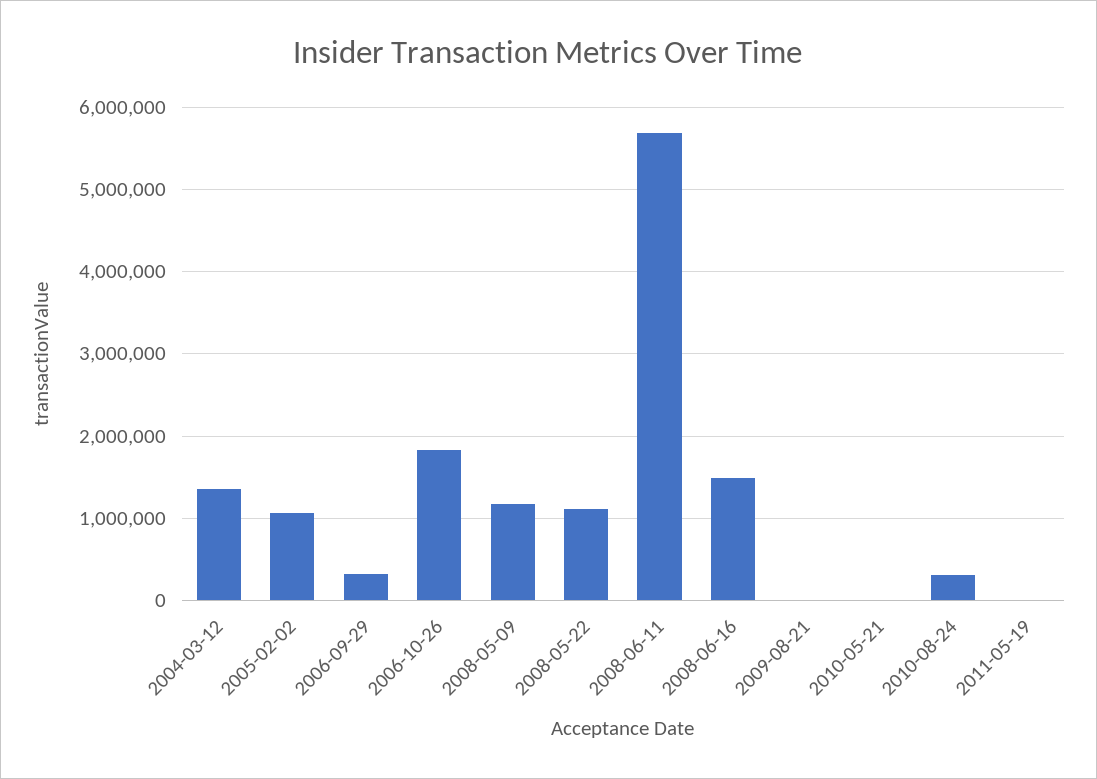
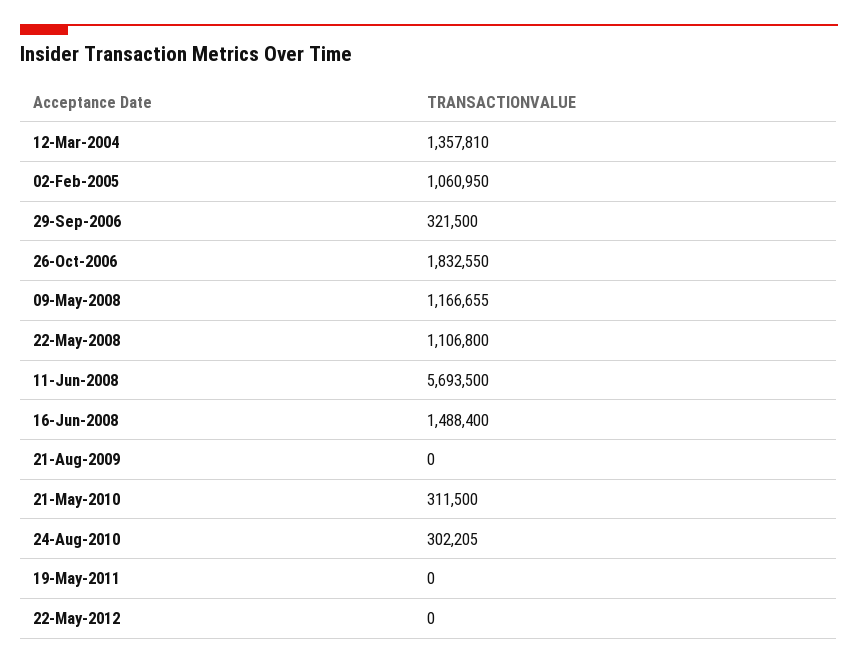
2010-05-21: 0 -> 311500
22-May-2012: none -> 0

